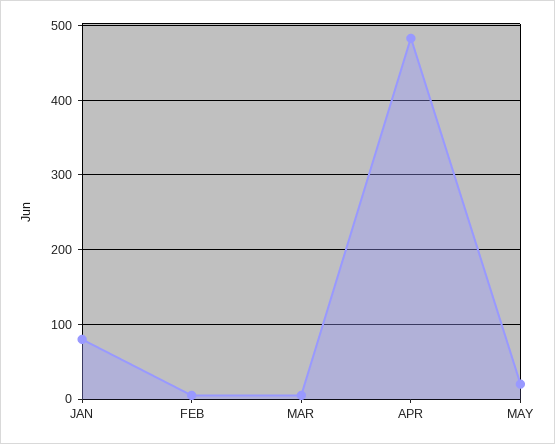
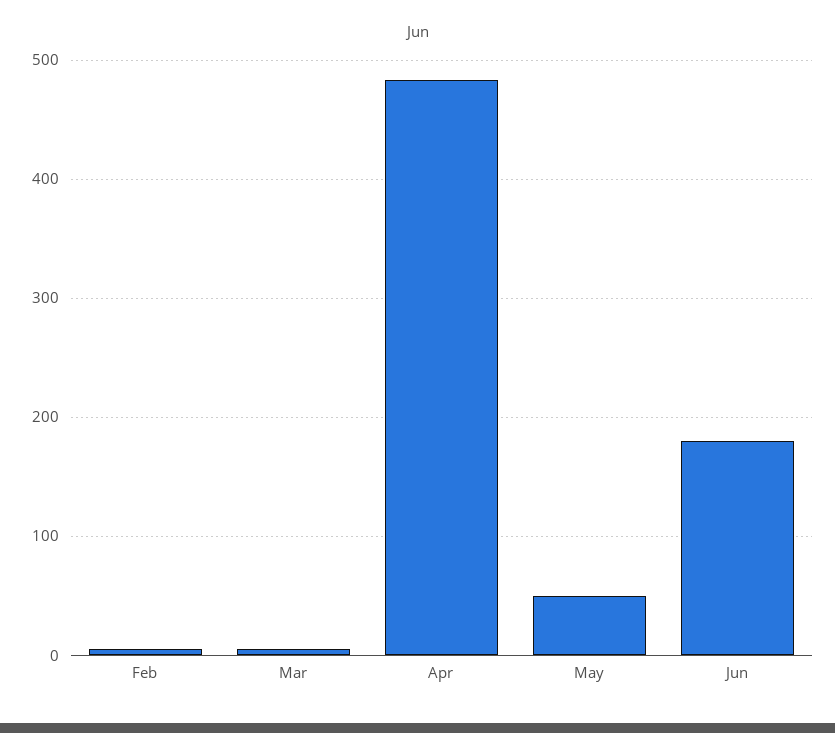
JAN: 80 -> none
MAY: 20 -> 50
Jun: none -> 180

